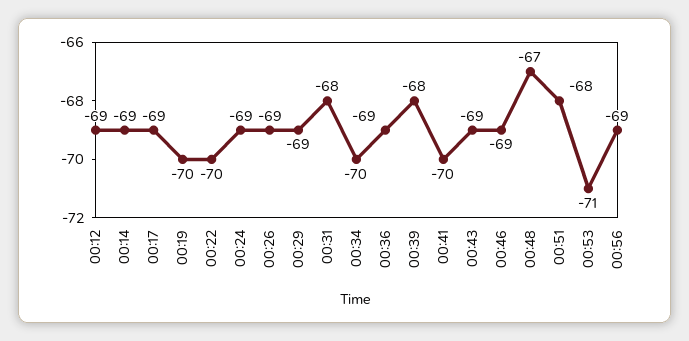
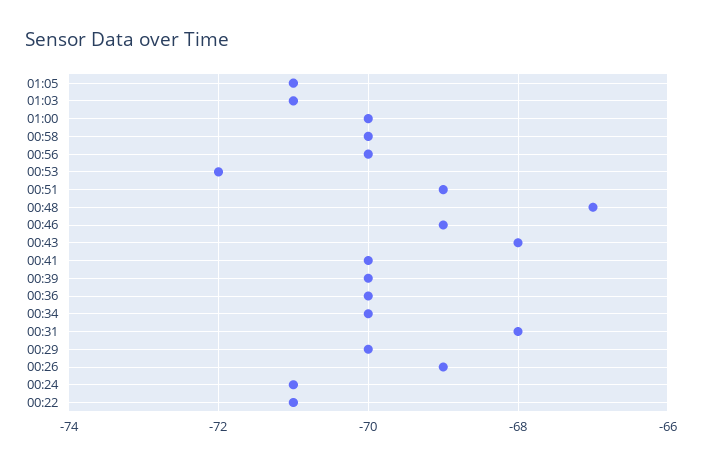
00:12: -69 -> none
00:14: -69 -> none
00:17: -69 -> none
00:19: -70 -> none
00:22: -70 -> -71
00:24: -69 -> -71
00:29: -69 -> -70
00:36: -69 -> -70
00:39: -68 -> -70
00:43: -69 -> -68
00:51: -68 -> -69
00:53: -71 -> -72
00:56: -69 -> -70
01:05: none -> -71
01:03: none -> -71
01:00: none -> -70
00:58: none -> -70

